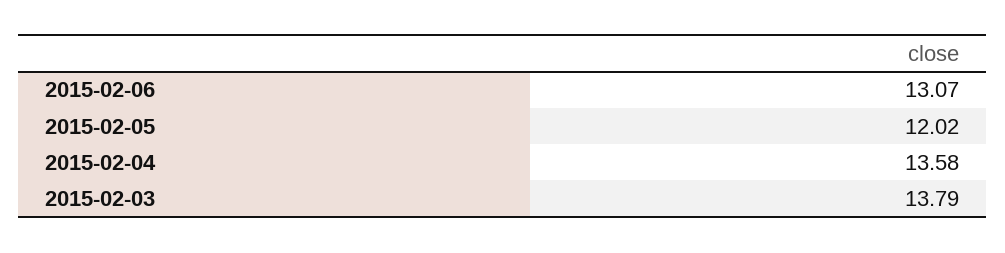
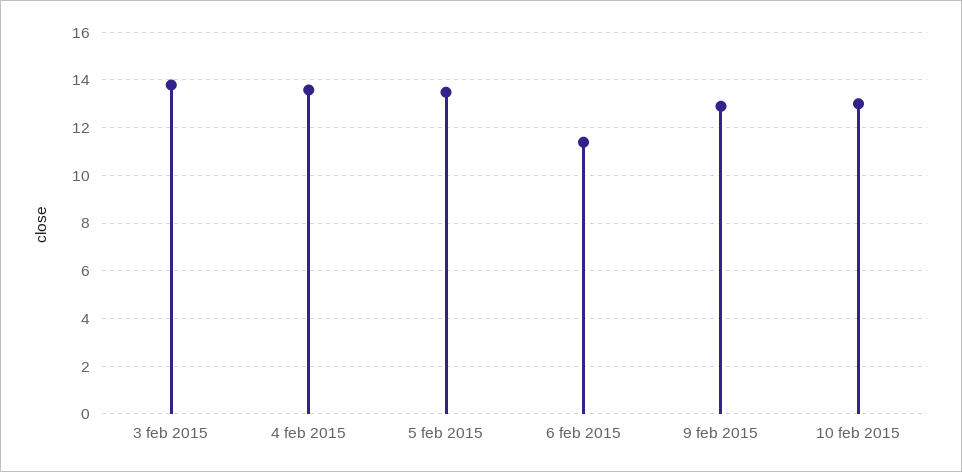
2015-02-06: 13.07 -> 11.5
2015-02-05: 12.02 -> 13.5
9 feb 2015: none -> 13
10 feb 2015: none -> 13

